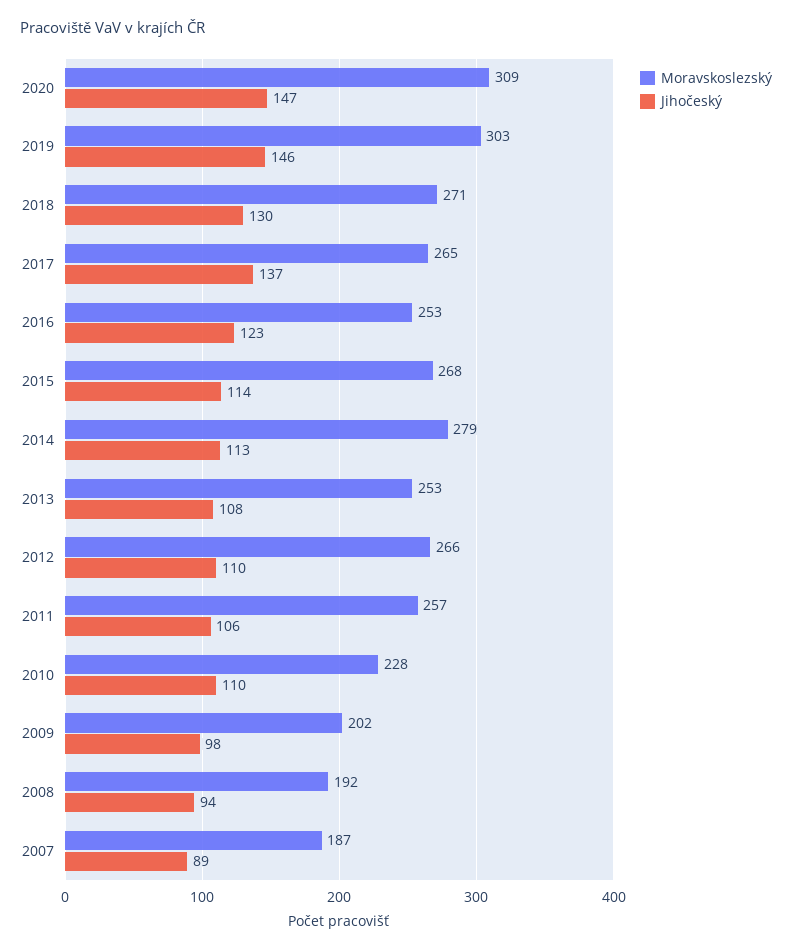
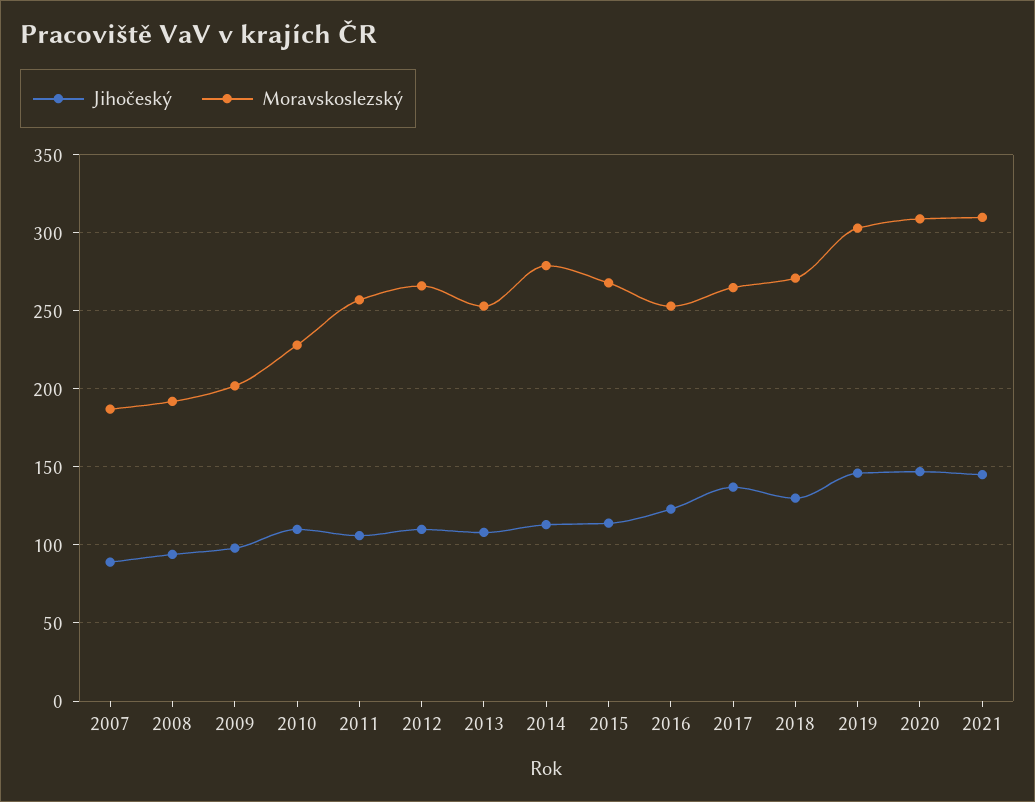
Jihočeský, 2021: none -> 145
Moravskoslezský, 2021: none -> 310

